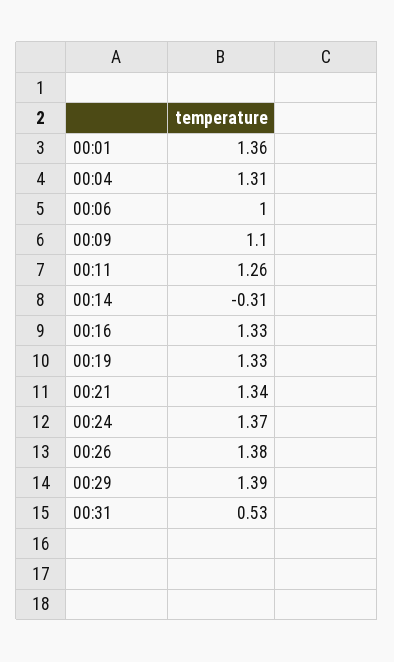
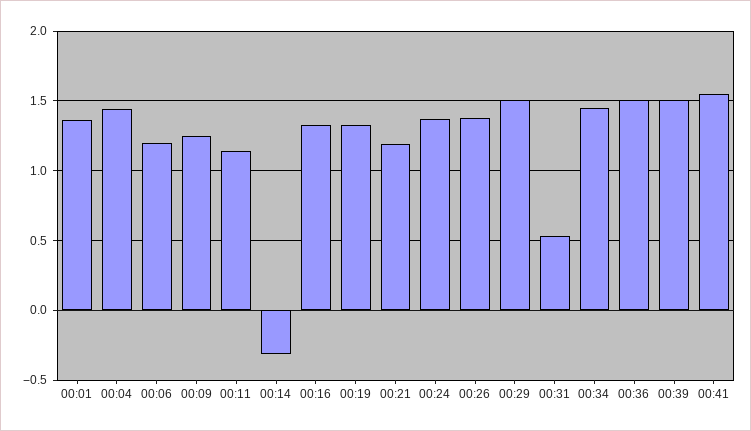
00:04: 1.31 -> 1.45
00:06: 1 -> 1.2
00:09: 1.1 -> 1.25
00:11: 1.26 -> 1.15
00:21: 1.34 -> 1.2
00:29: 1.39 -> 1.5
00:34: none -> 1.45
00:36: none -> 1.5
00:39: none -> 1.5
00:41: none -> 1.55

